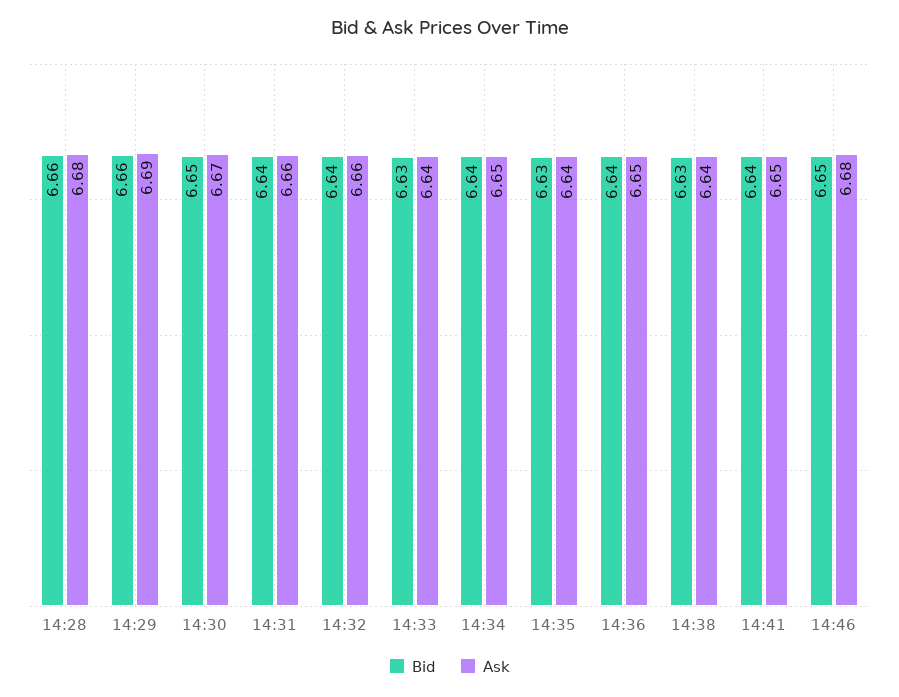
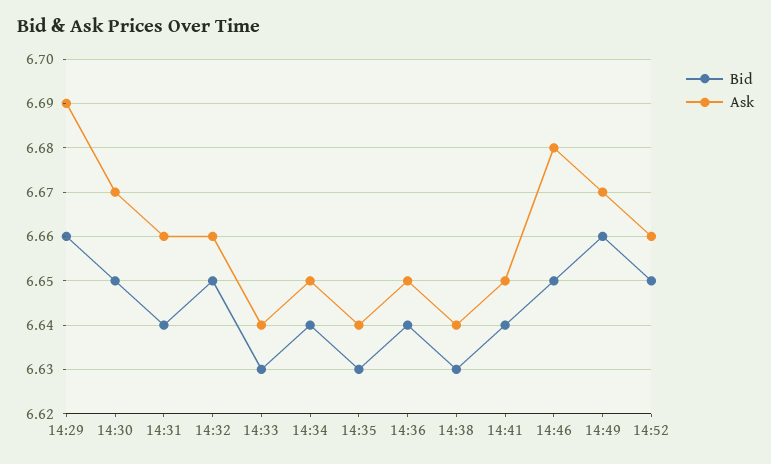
Bid, 14:28: 6.66 -> none
Ask, 14:28: 6.68 -> none
Bid, 14:32: 6.64 -> 6.65
Bid, 14:49: none -> 6.66
Ask, 14:49: none -> 6.67
Bid, 14:52: none -> 6.65
Ask, 14:52: none -> 6.66

